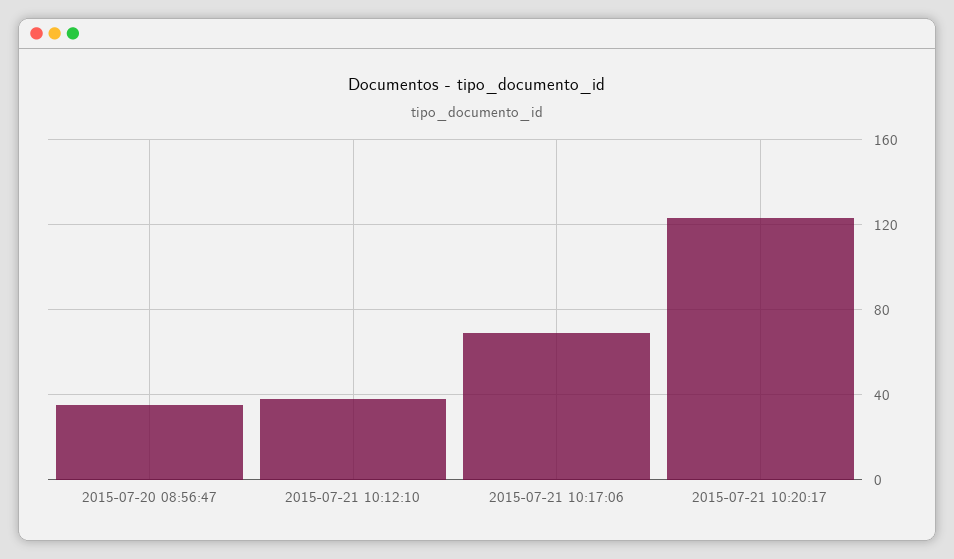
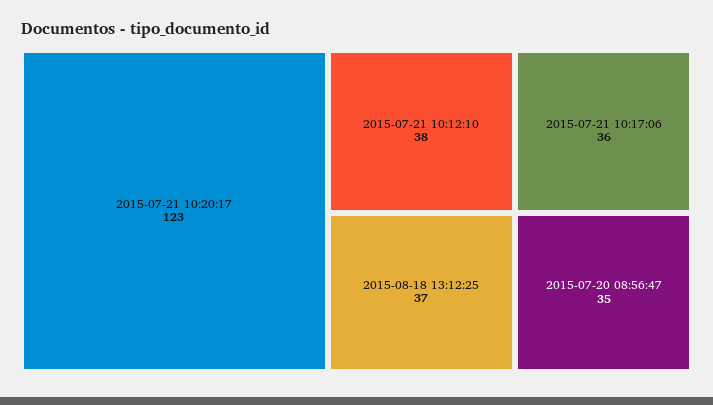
2015-07-21 10:17:06: 70 -> 36
2015-08-18 13:12:25: none -> 37

